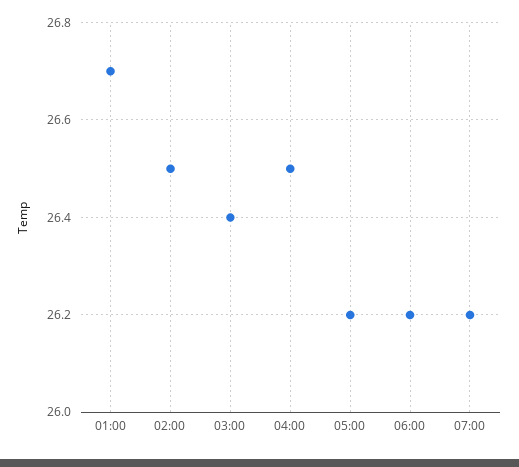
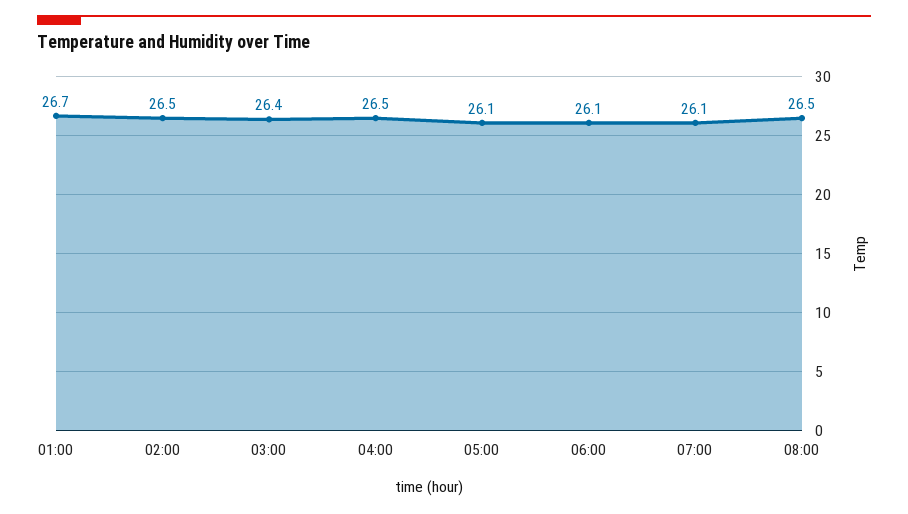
05:00: 26.2 -> 26.1
06:00: 26.2 -> 26.1
07:00: 26.2 -> 26.1
08:00: none -> 26.5

